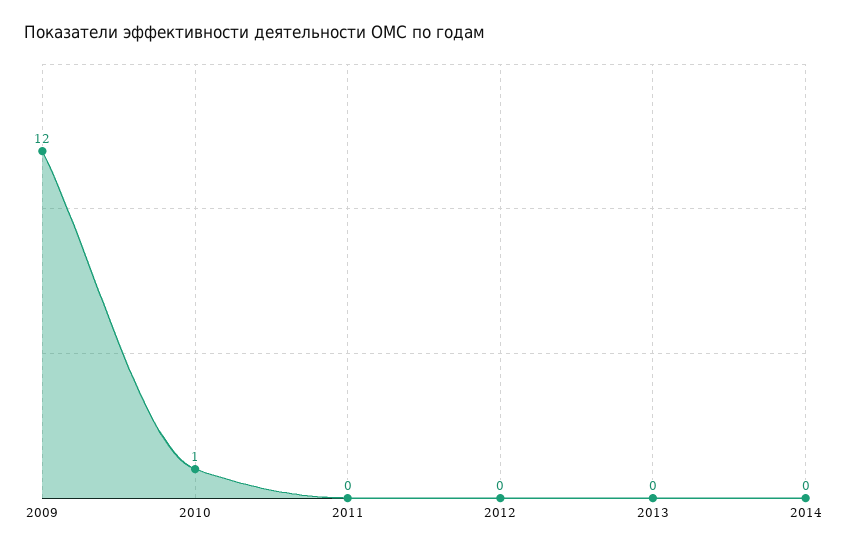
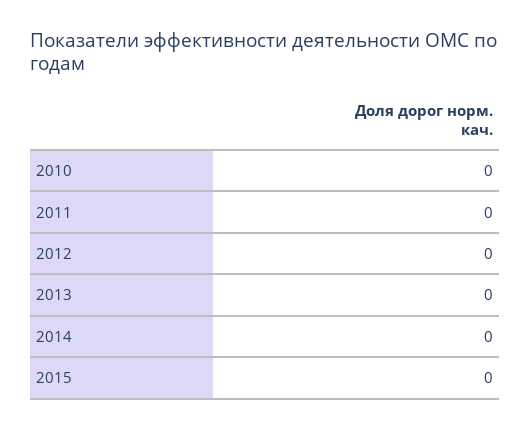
2009: 12 -> none
2010: 1 -> 0
2015: none -> 0

